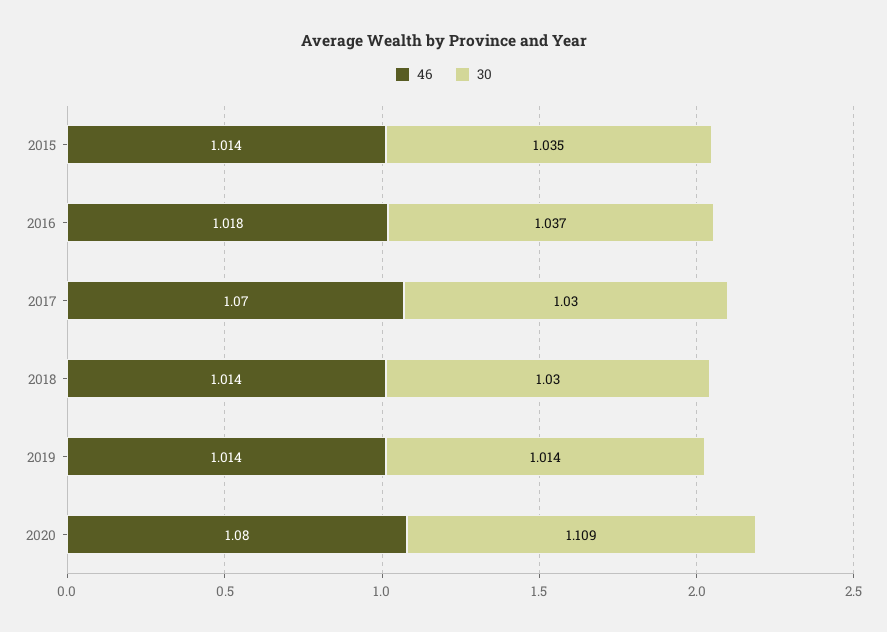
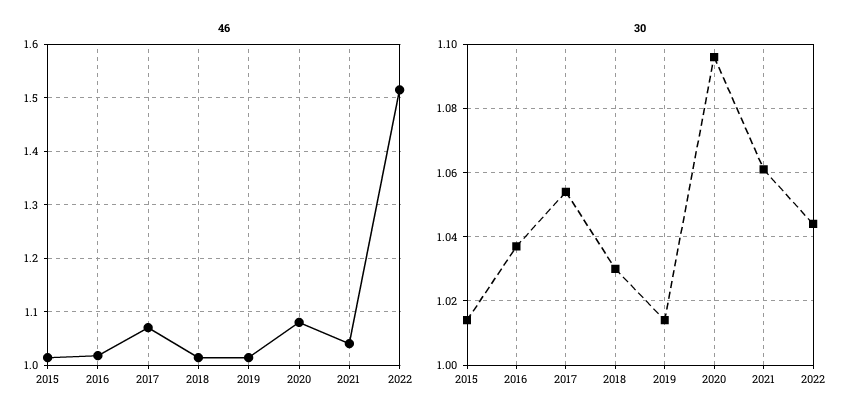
30, 2015: 1.035 -> 1.015
30, 2017: 1.03 -> 1.055
30, 2020: 1.109 -> 1.095
46, 2021: none -> 1.04
46, 2022: none -> 1.52
30, 2021: none -> 1.06
30, 2022: none -> 1.045

